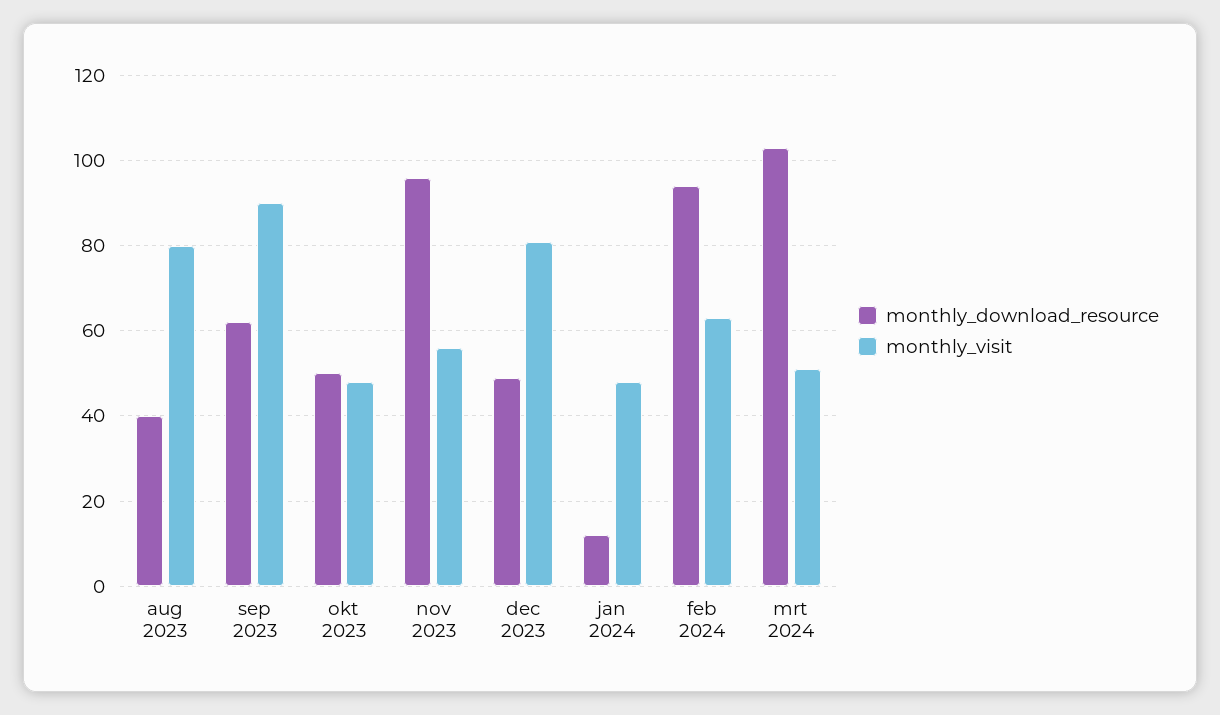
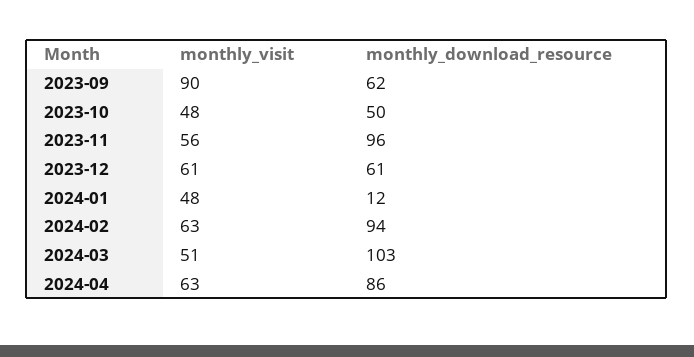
monthly_download_resource, aug 2023: 40 -> none
monthly_visit, aug 2023: 80 -> none
monthly_download_resource, dec 2023: 50 -> 61
monthly_visit, dec 2023: 80 -> 61
monthly_visit, 2024-04: none -> 63
monthly_download_resource, 2024-04: none -> 86

